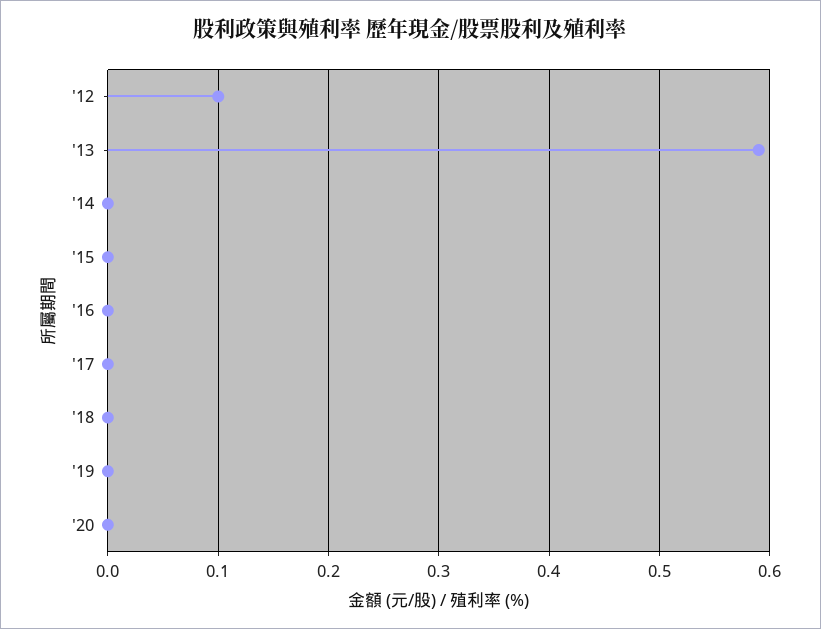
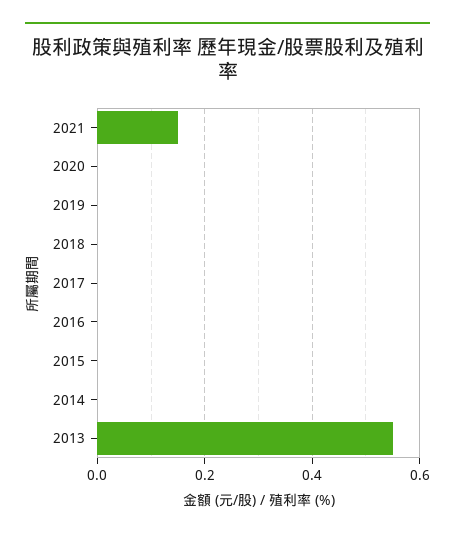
'12: 0.1 -> none
'13: 0.59 -> 0.55
2021: none -> 0.15

